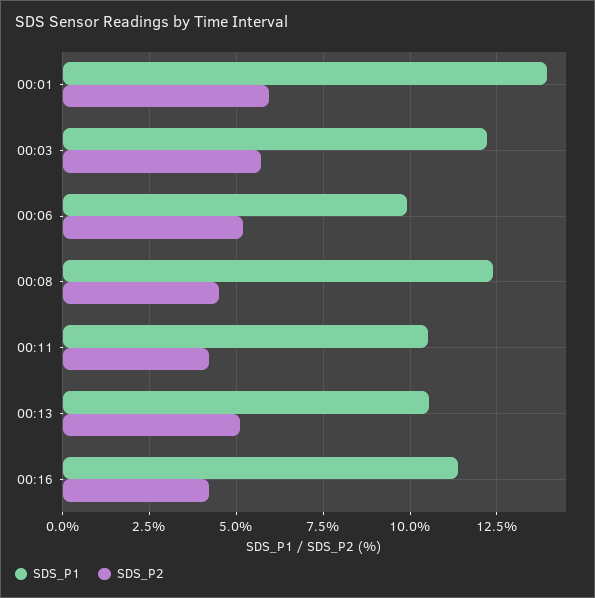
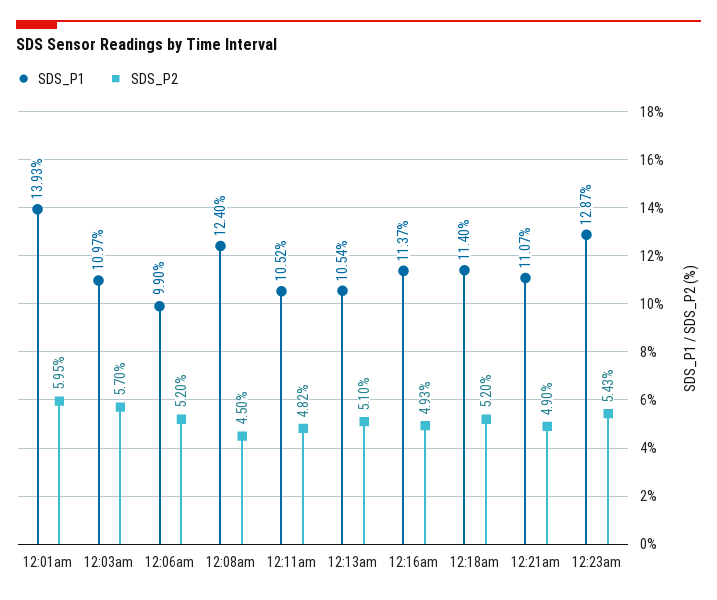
SDS_P1, 00:03: 12.25 -> 10.97
SDS_P2, 00:11: 4.25 -> 4.82
SDS_P2, 00:16: 4.25 -> 4.93
SDS_P1, 12:18am: none -> 11.4
SDS_P2, 12:18am: none -> 5.2
SDS_P1, 12:21am: none -> 11.07
SDS_P2, 12:21am: none -> 4.9
SDS_P1, 12:23am: none -> 12.87
SDS_P2, 12:23am: none -> 5.43

